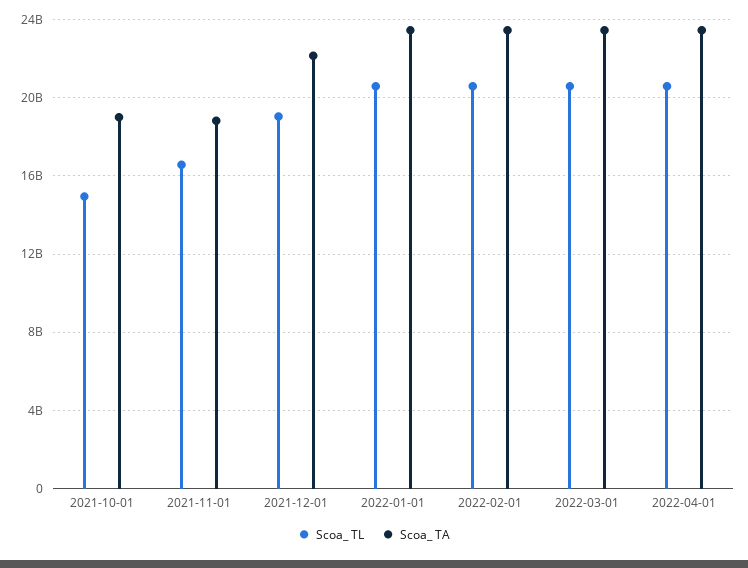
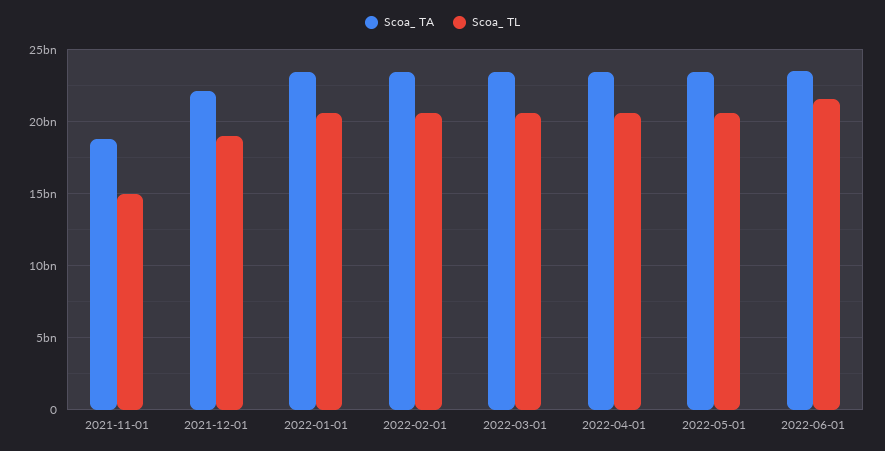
Scoa_ TL, 2021-10-01: 15000000000 -> none
Scoa_ TA, 2021-10-01: 19000000000 -> none
Scoa_ TL, 2021-11-01: 16500000000 -> 15000000000
Scoa_ TA, 2022-05-01: none -> 23500000000
Scoa_ TL, 2022-05-01: none -> 20500000000
Scoa_ TA, 2022-06-01: none -> 23500000000
Scoa_ TL, 2022-06-01: none -> 21500000000

